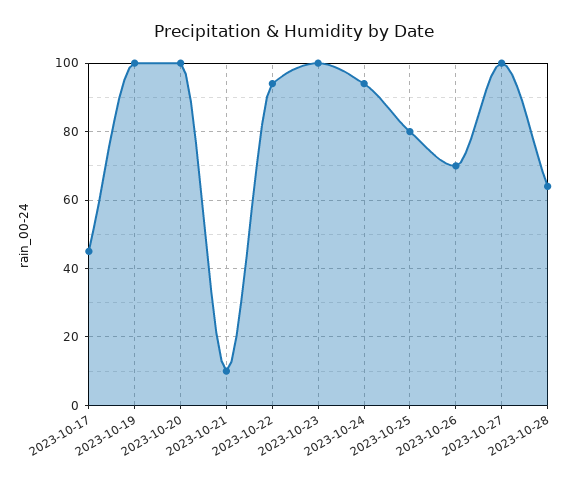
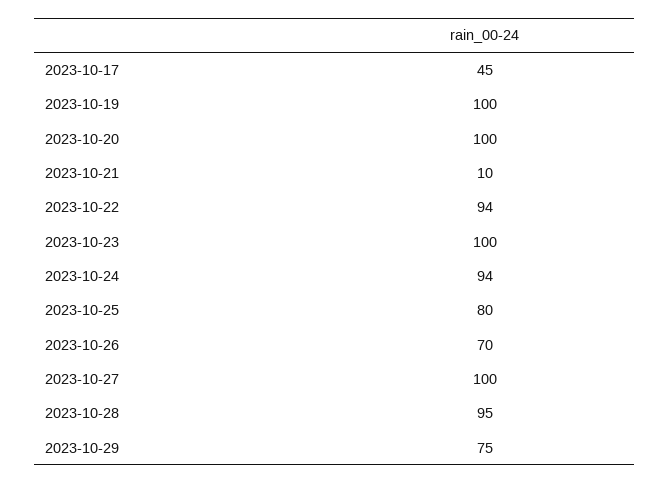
2023-10-28: 65 -> 95
2023-10-29: none -> 75

